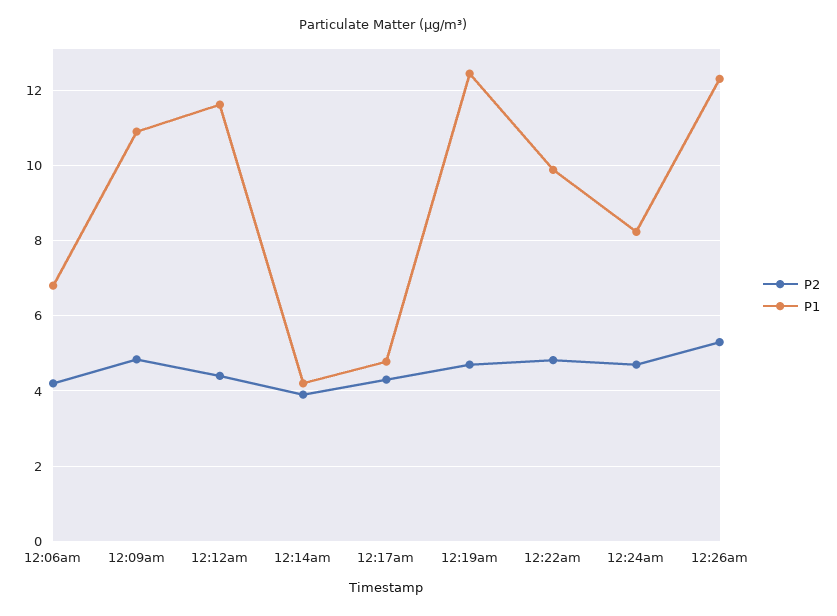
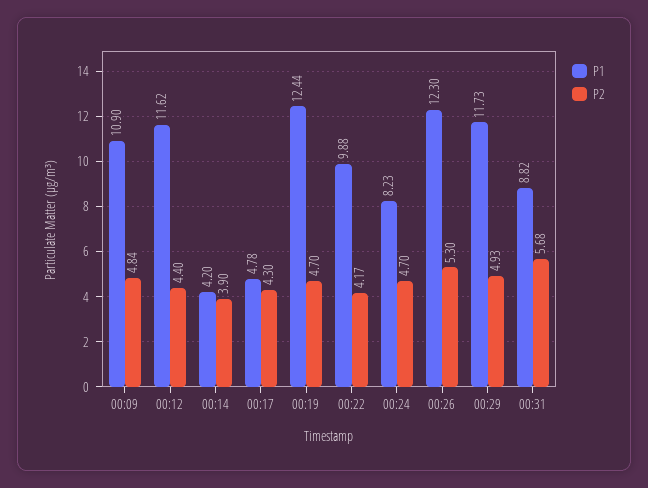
P2, 12:06am: 4.2 -> none
P1, 12:06am: 6.8 -> none
P2, 12:22am: 4.8 -> 4.17
P1, 00:29: none -> 11.73
P2, 00:29: none -> 4.93
P1, 00:31: none -> 8.82
P2, 00:31: none -> 5.68

